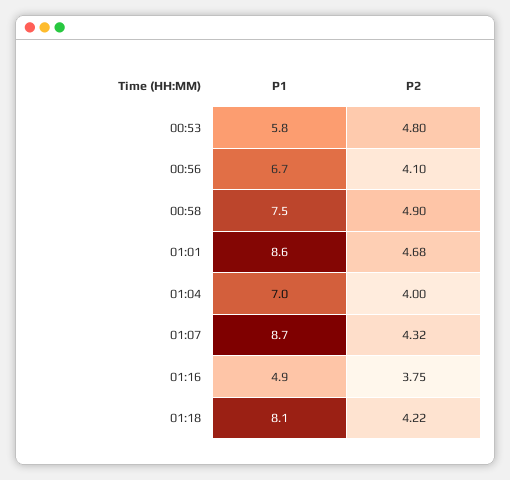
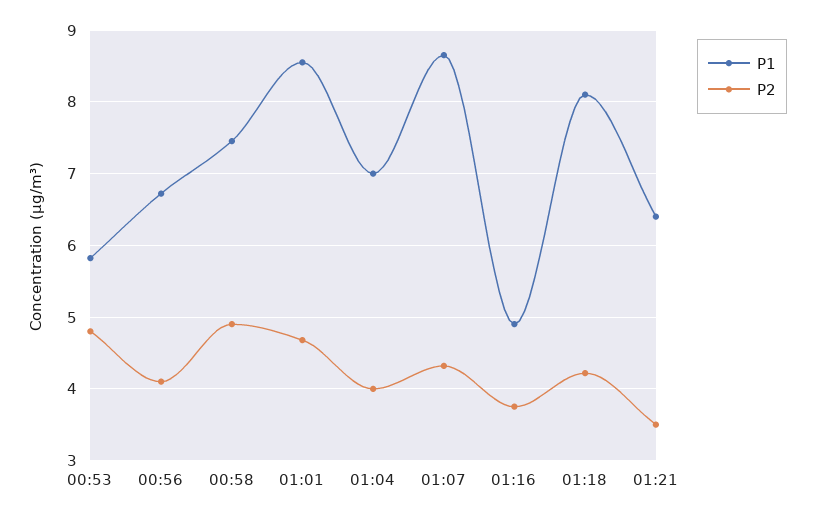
P1, 01:21: none -> 6.4
P2, 01:21: none -> 3.5

